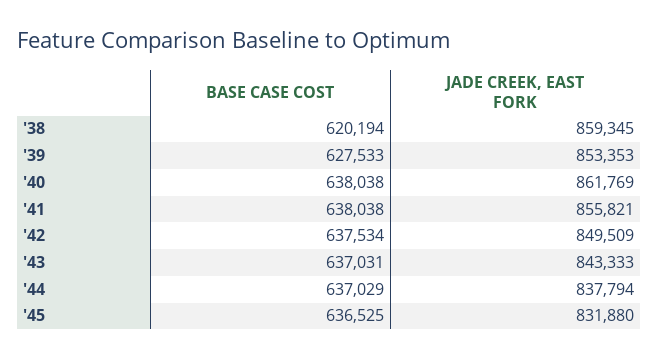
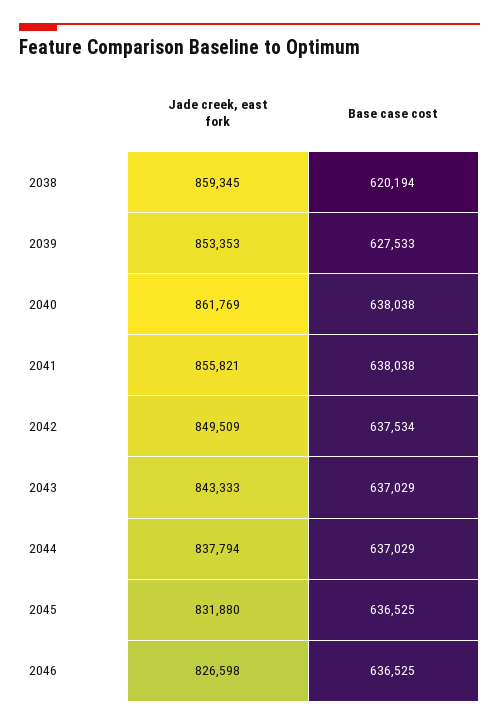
BASE CASE COST, '43: 637031 -> 637029
JADE CREEK, EAST FORK, 2046: none -> 826598
BASE CASE COST, 2046: none -> 636525

